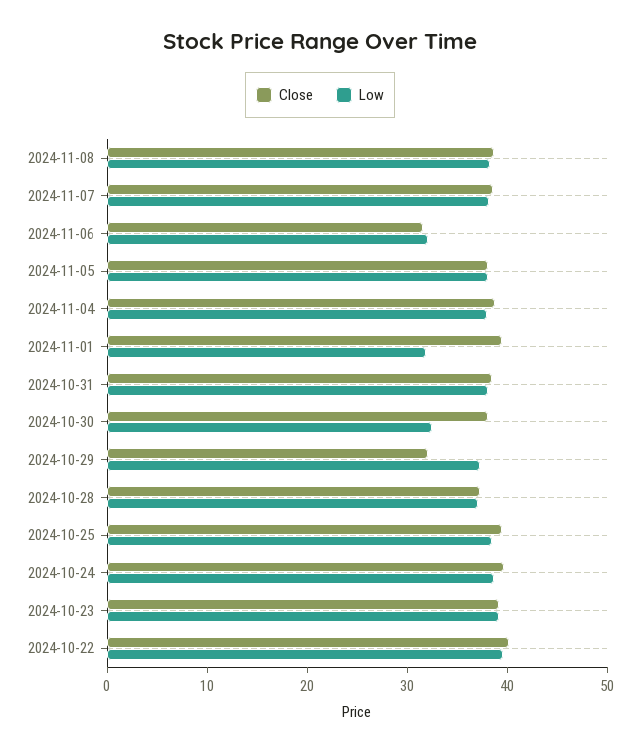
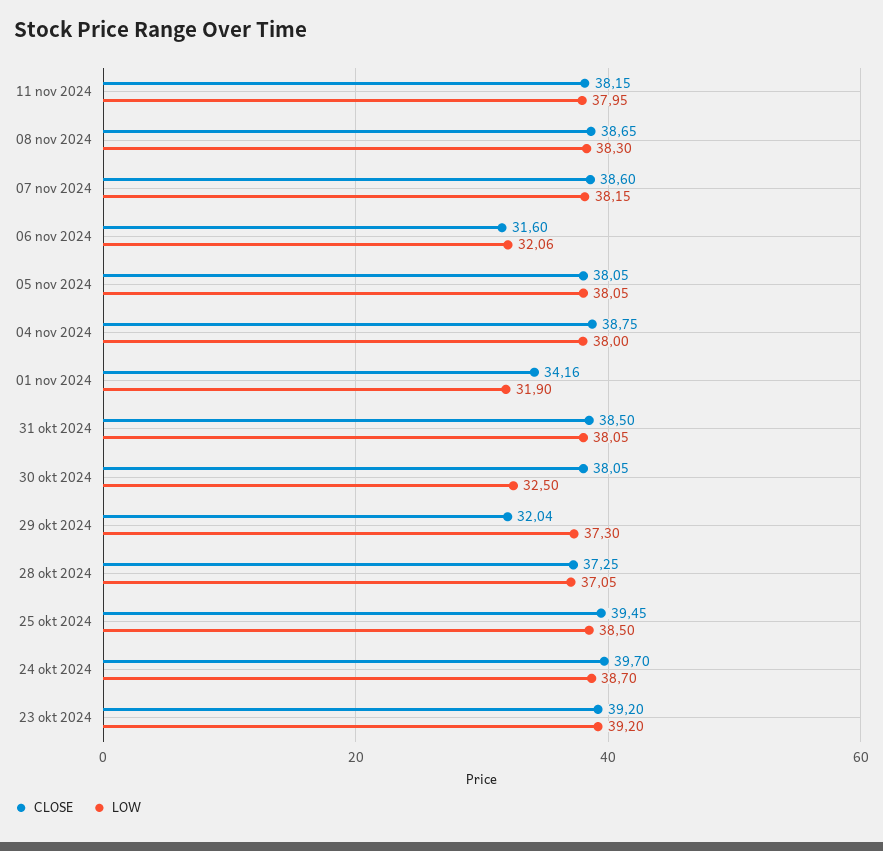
Close, 2024-11-01: 40 -> 34.16
Close, 2024-10-22: 40 -> none
Low, 2024-10-22: 40 -> none
Close, 11 nov 2024: none -> 38.15
Low, 11 nov 2024: none -> 37.95

